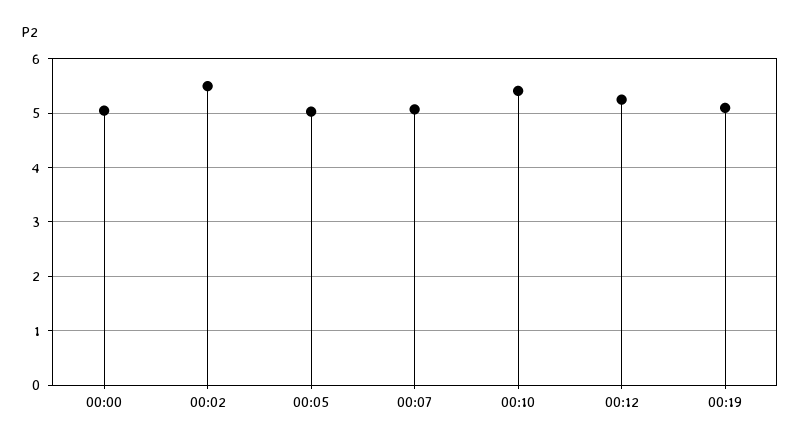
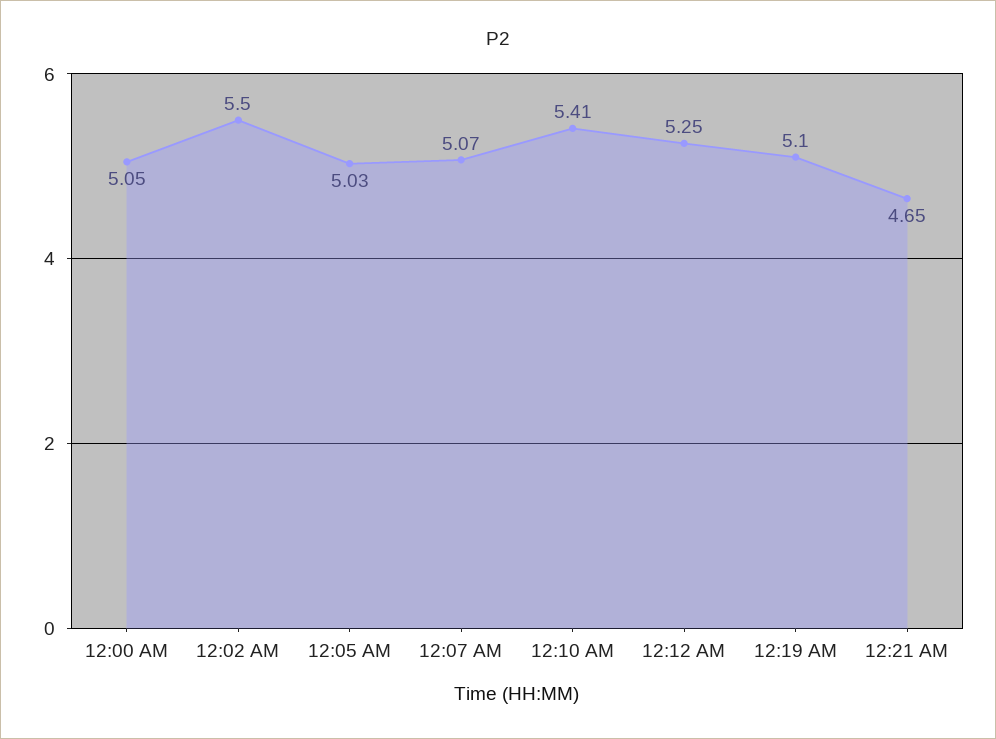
12:21 AM: none -> 4.65

